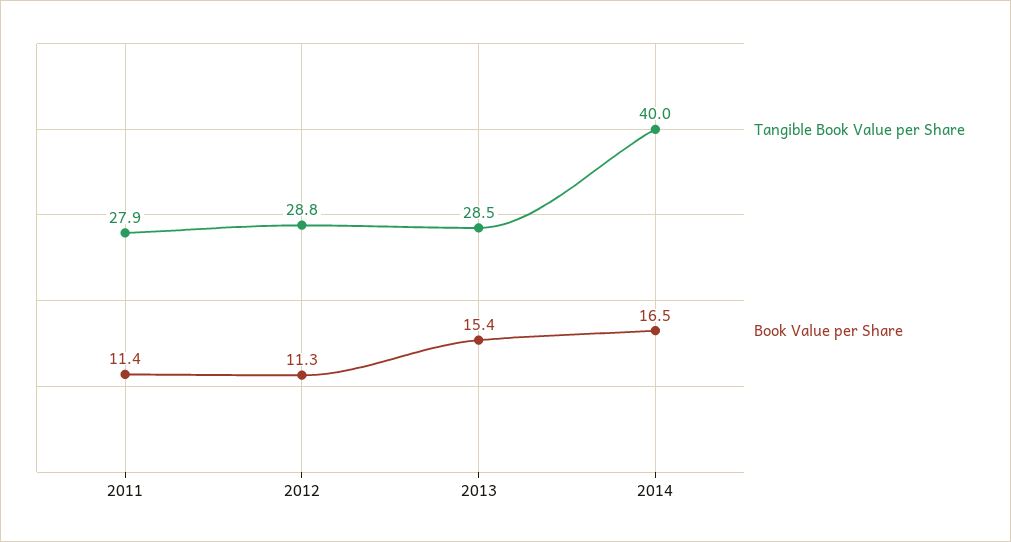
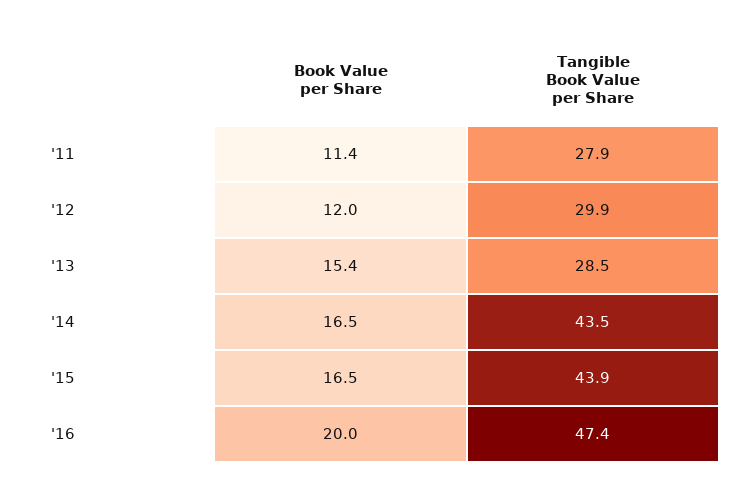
Tangible Book Value per Share, 2012: 28.8 -> 29.9
Book Value per Share, 2012: 11.3 -> 12
Tangible Book Value per Share, 2014: 40 -> 43.5
Book Value per Share, '15: none -> 16.5
Tangible Book Value per Share, '15: none -> 43.9
Book Value per Share, '16: none -> 20
Tangible Book Value per Share, '16: none -> 47.4

